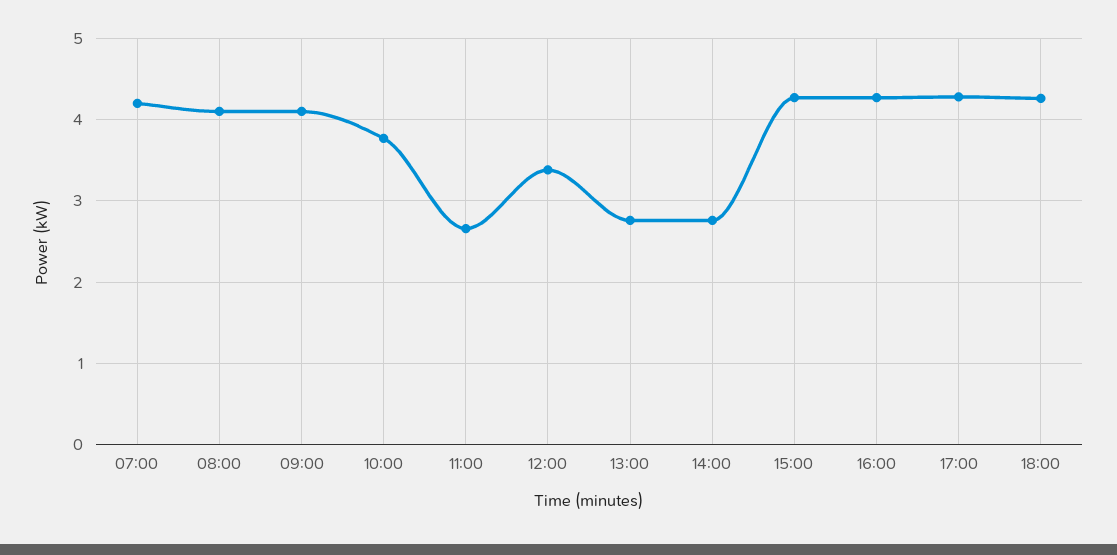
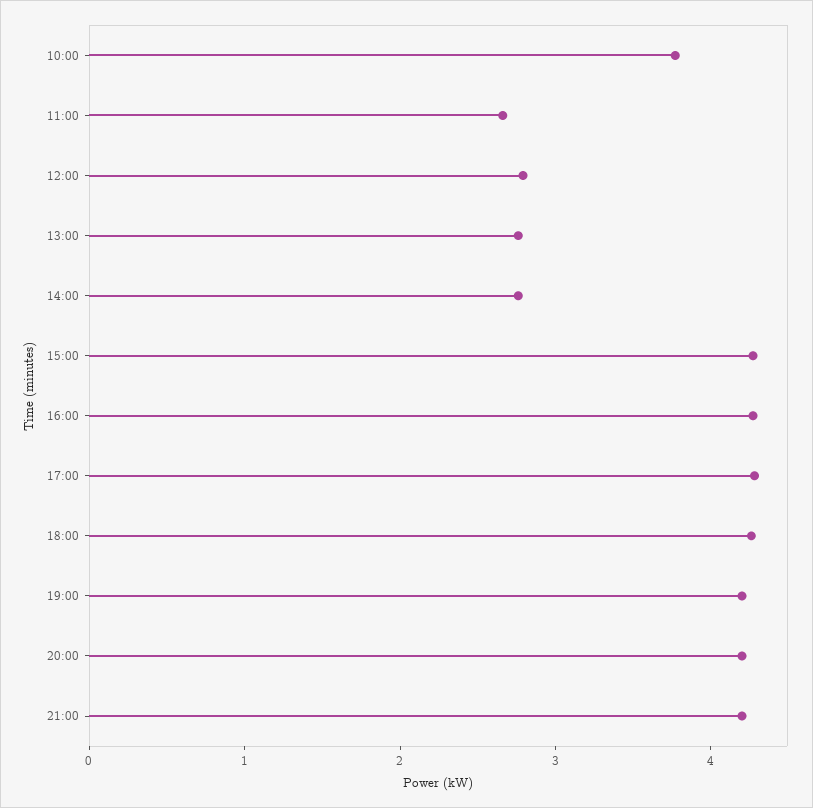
07:00: 4.2 -> none
08:00: 4.1 -> none
09:00: 4.1 -> none
12:00: 3.4 -> 2.8
19:00: none -> 4.2
20:00: none -> 4.2
21:00: none -> 4.2

